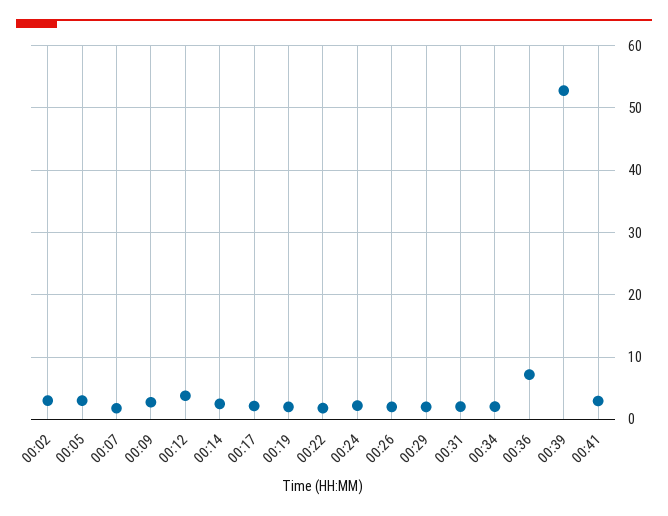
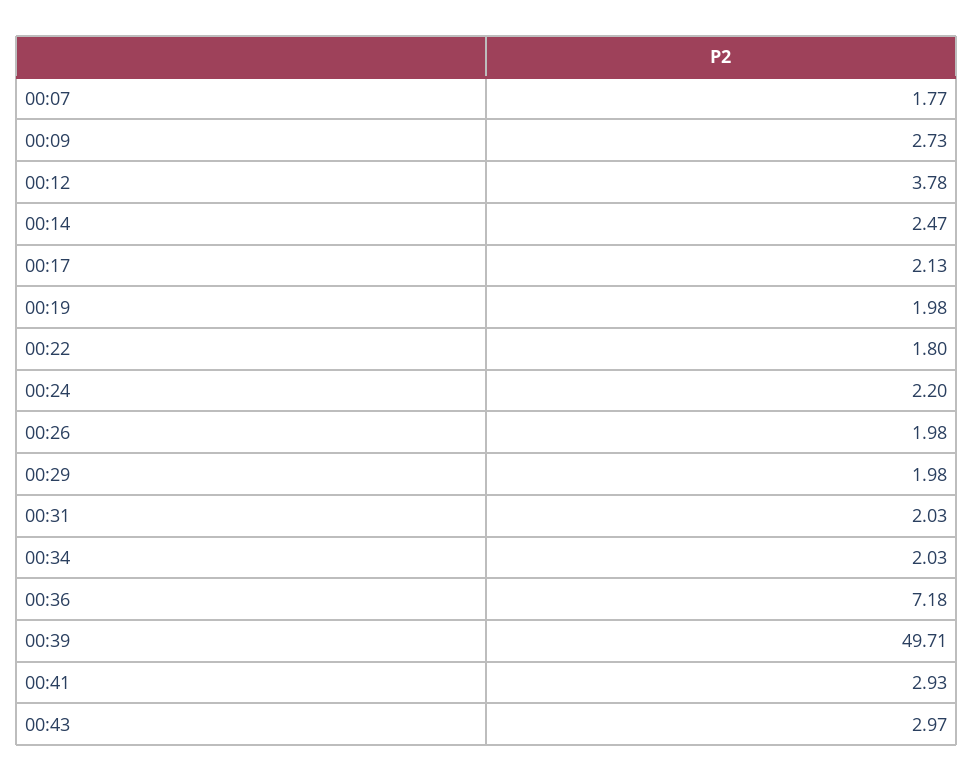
00:02: 3 -> none
00:05: 3 -> none
00:39: 53 -> 49.71
00:43: none -> 2.97

